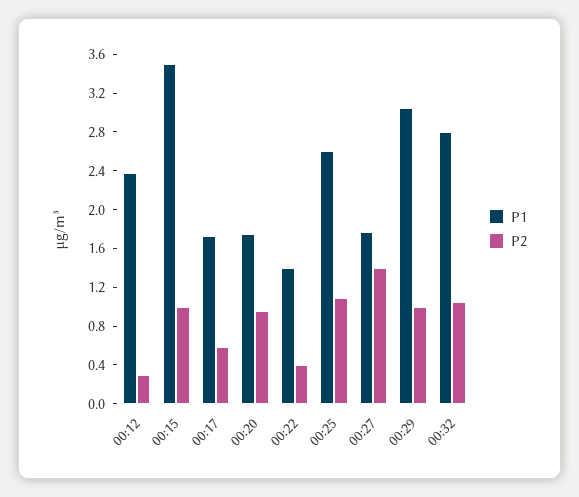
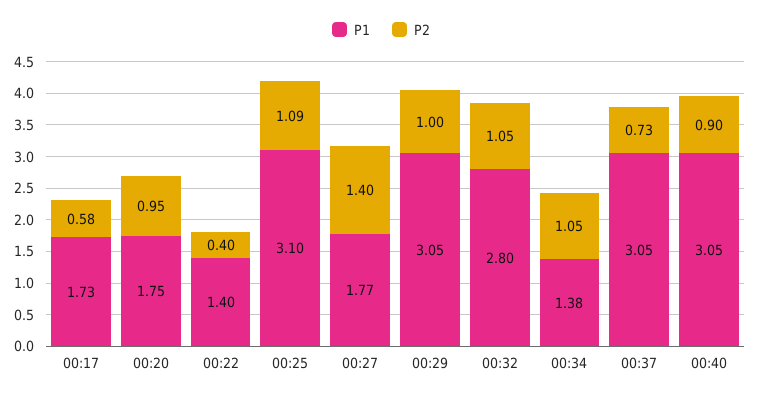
P1, 00:12: 2.4 -> none
P2, 00:12: 0.3 -> none
P1, 00:15: 3.5 -> none
P2, 00:15: 1 -> none
P1, 00:25: 2.6 -> 3.1
P1, 00:34: none -> 1.38
P2, 00:34: none -> 1.05
P1, 00:37: none -> 3.05
P2, 00:37: none -> 0.73
P1, 00:40: none -> 3.05
P2, 00:40: none -> 0.9

